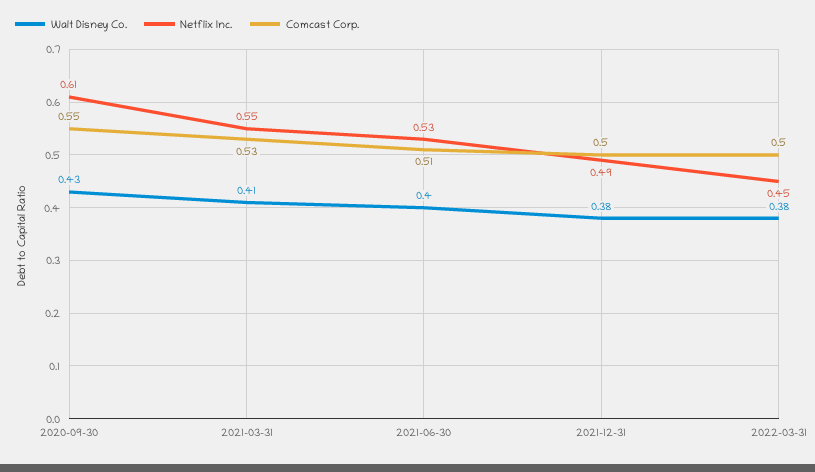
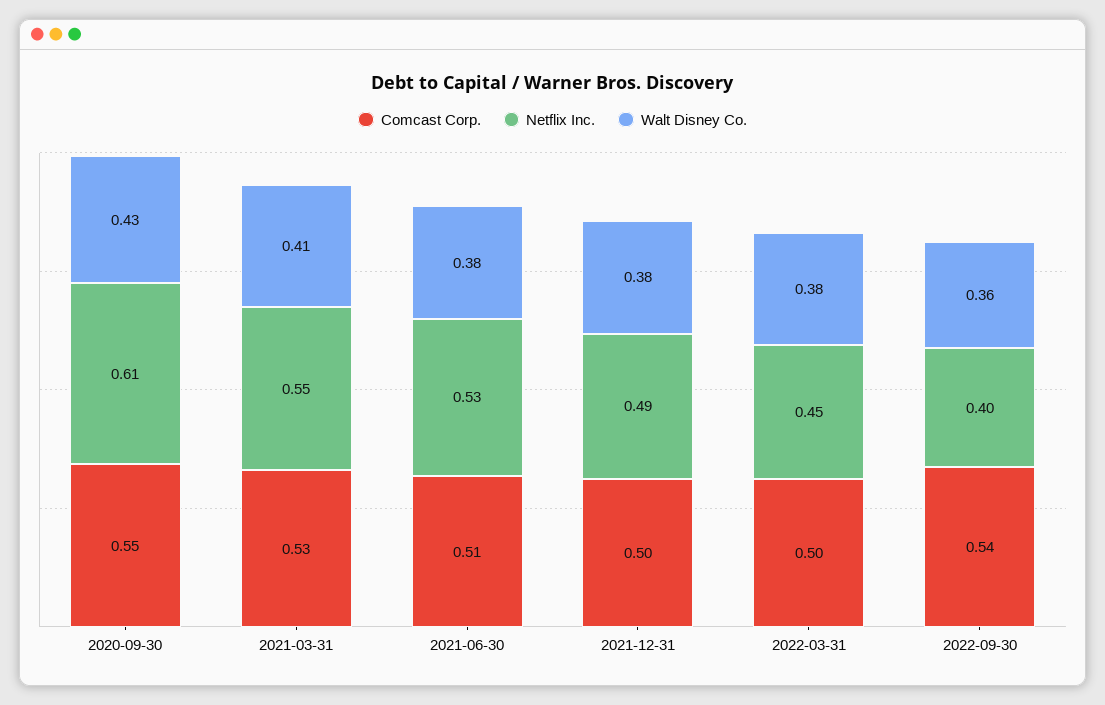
Walt Disney Co., 2021-06-30: 0.4 -> 0.38
Comcast Corp., 2022-09-30: none -> 0.54
Netflix Inc., 2022-09-30: none -> 0.4
Walt Disney Co., 2022-09-30: none -> 0.36

